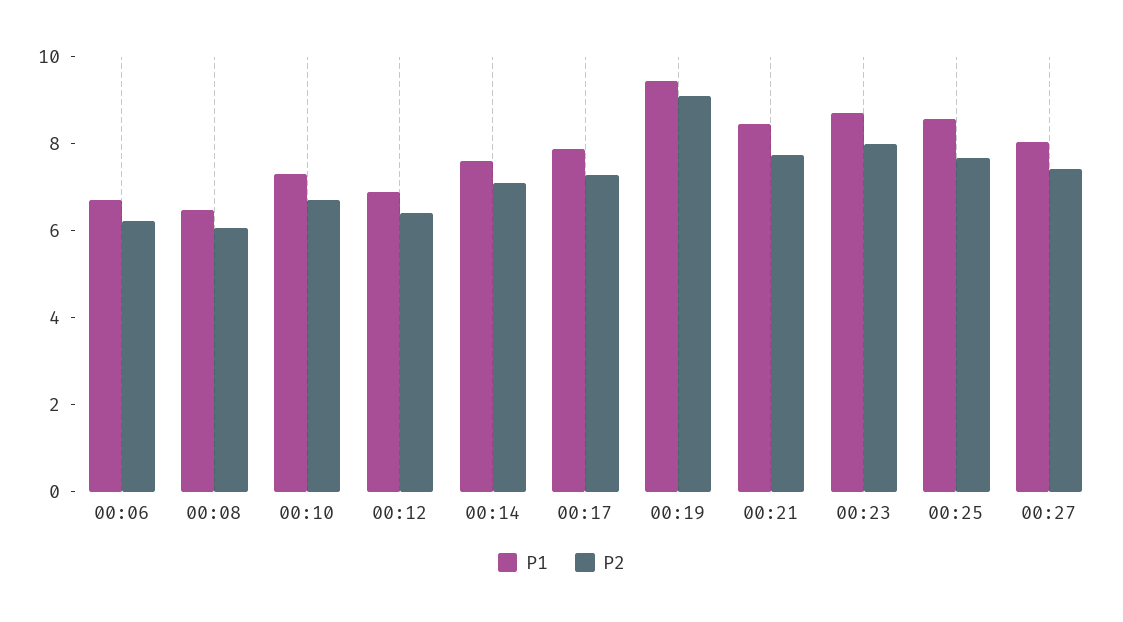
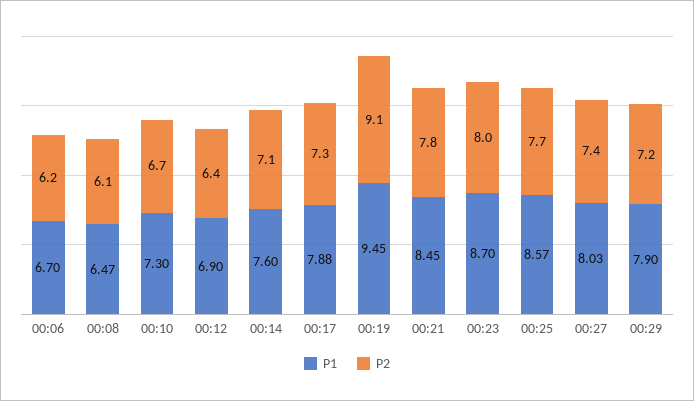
P1, 00:29: none -> 7.9
P2, 00:29: none -> 7.2

